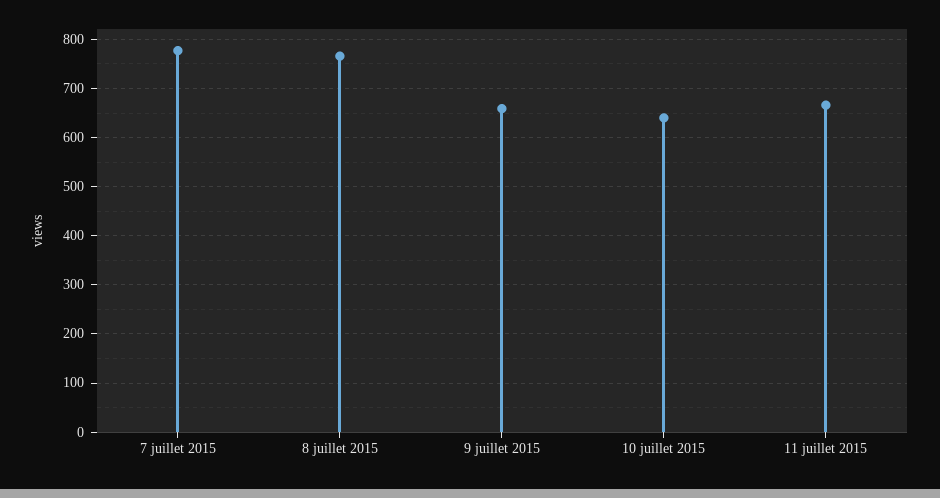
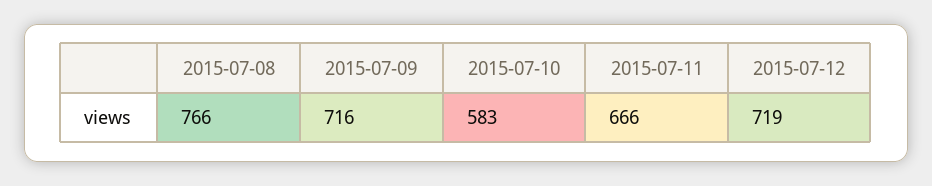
7 juillet 2015: 780 -> none
9 juillet 2015: 660 -> 716
10 juillet 2015: 640 -> 583
2015-07-12: none -> 719

